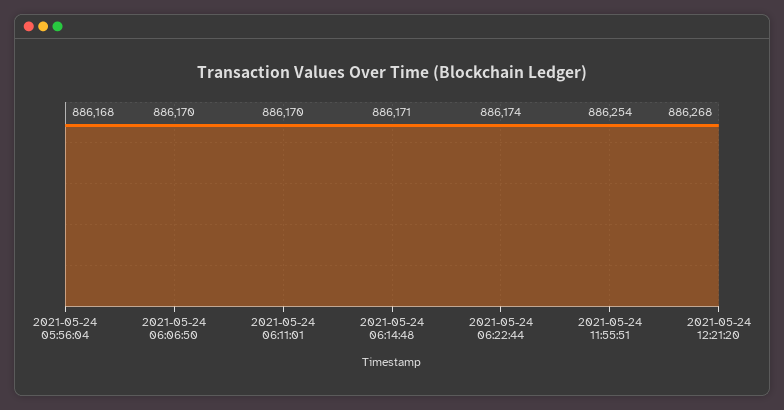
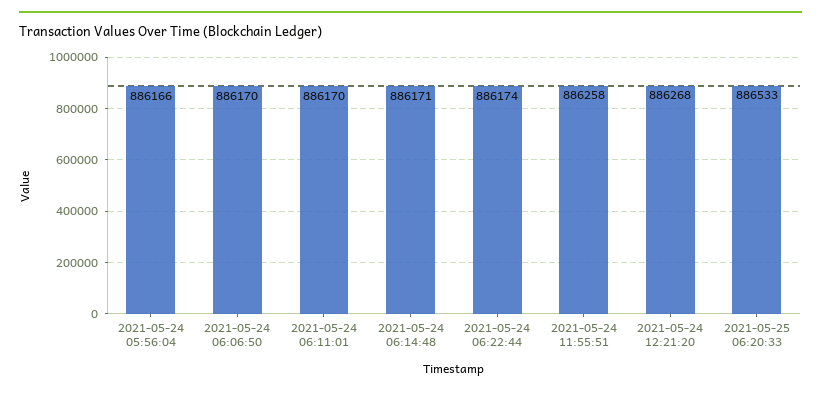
2021-05-24 05:56:04: 886168 -> 886166
2021-05-24 11:55:51: 886254 -> 886258
2021-05-25 06:20:33: none -> 886533

